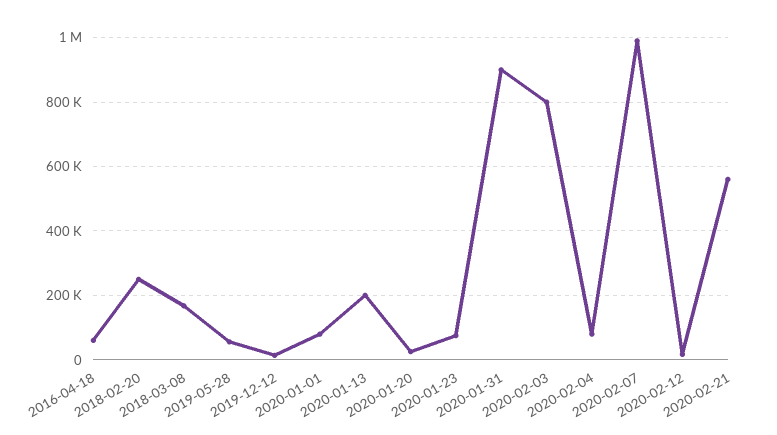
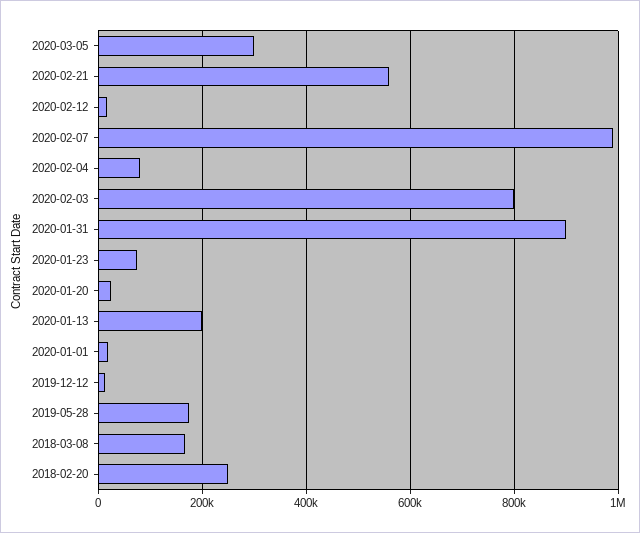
2016-04-18: 60000 -> none
2019-05-28: 60000 -> 180000
2020-01-01: 80000 -> 20000
2020-03-05: none -> 300000

